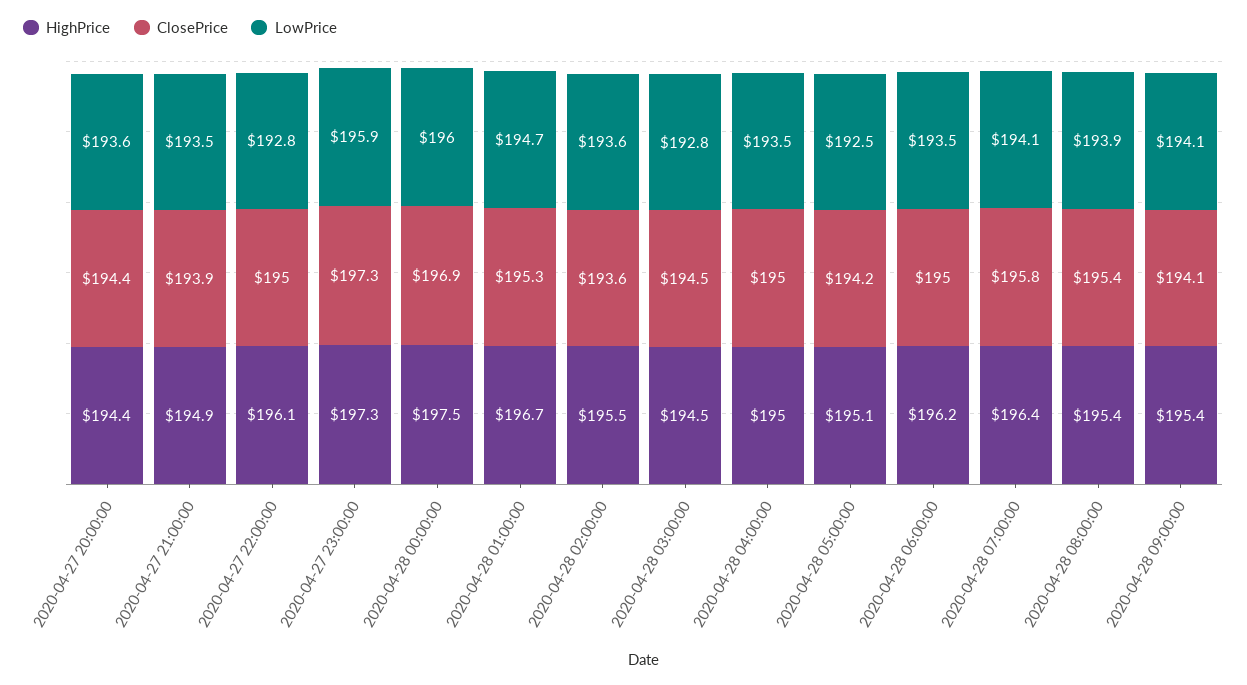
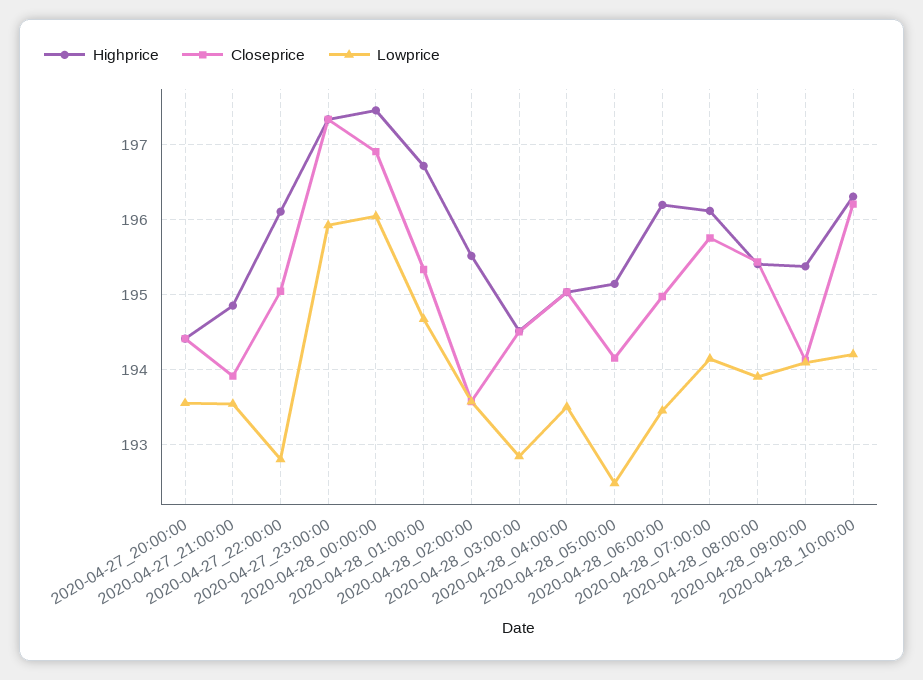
HighPrice, 2020-04-28 07:00:00: 196.4 -> 196.1
HighPrice, 2020-04-28_10:00:00: none -> 196.3
ClosePrice, 2020-04-28_10:00:00: none -> 196.2
LowPrice, 2020-04-28_10:00:00: none -> 194.2

